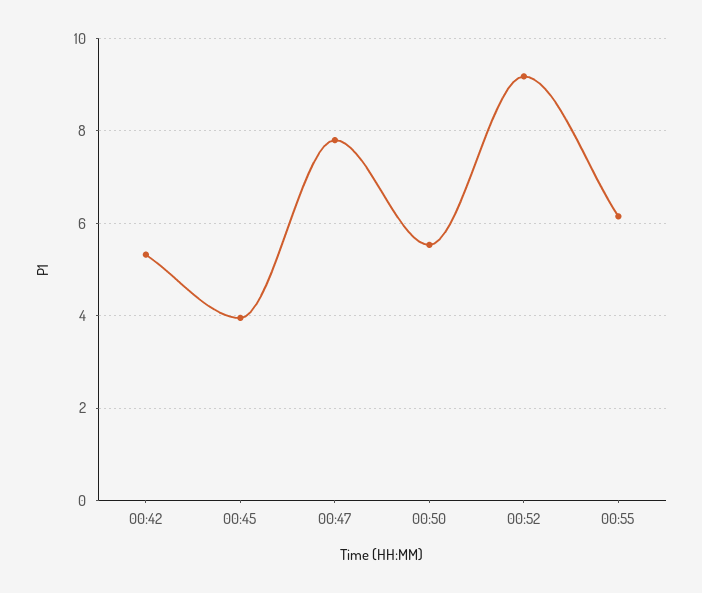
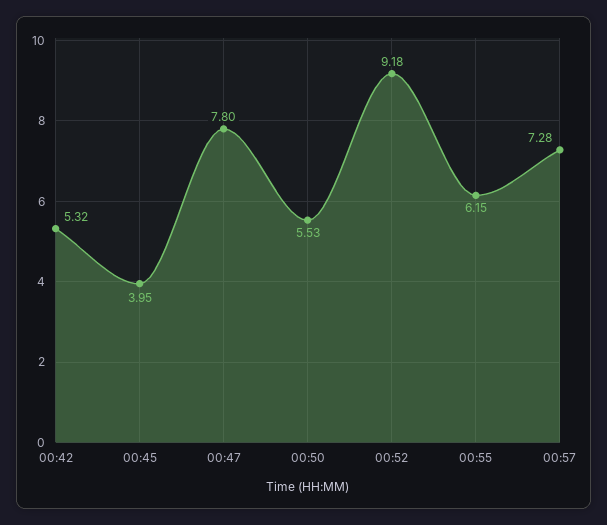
00:57: none -> 7.28

